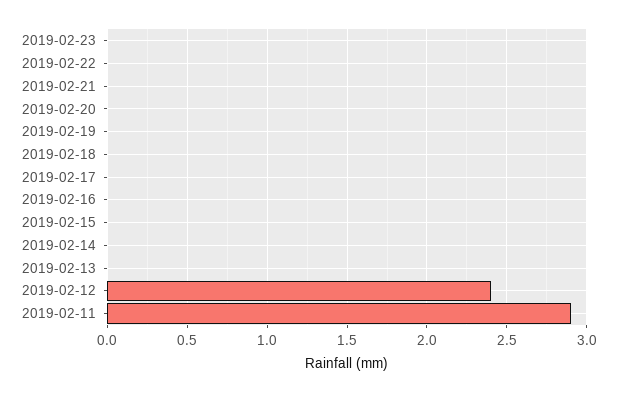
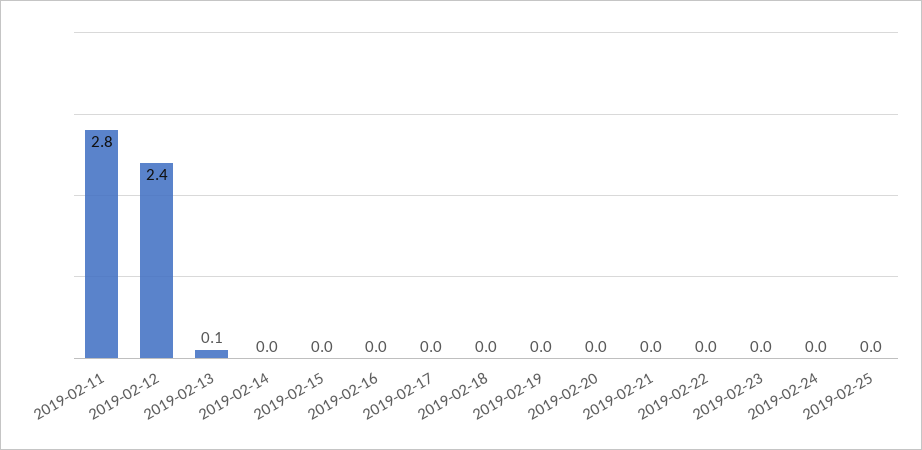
2019-02-13: 0 -> 0.1
2019-02-11: 2.9 -> 2.8
2019-02-24: none -> 0
2019-02-25: none -> 0

